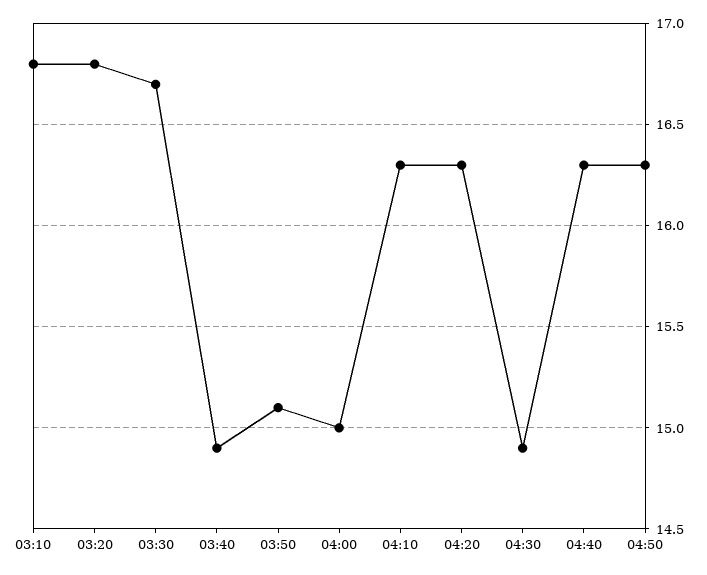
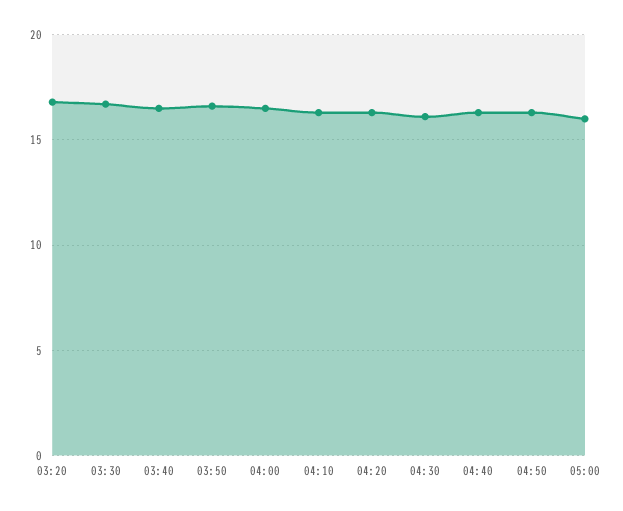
03:10: 16.8 -> none
03:40: 14.9 -> 16.5
03:50: 15.1 -> 16.5
04:00: 15 -> 16.5
04:30: 14.9 -> 16
05:00: none -> 16

